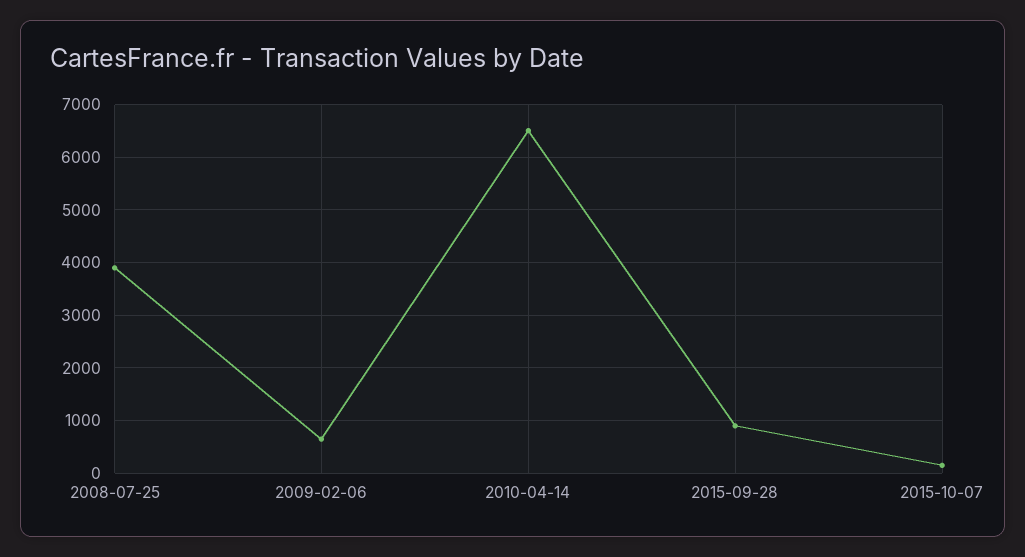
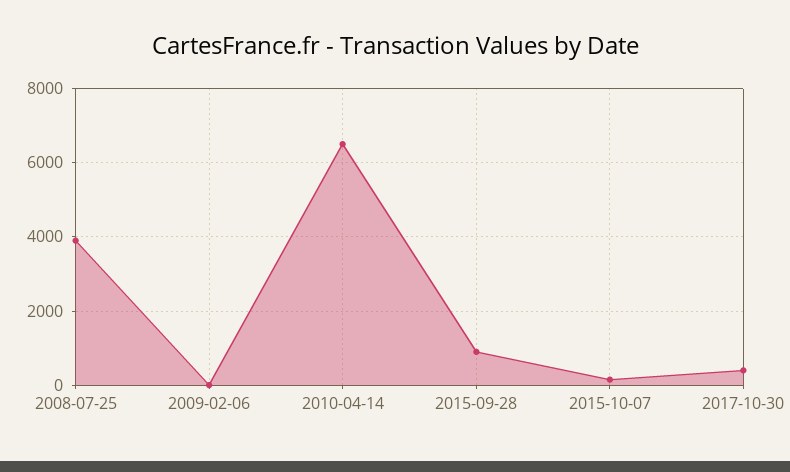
2009-02-06: 600 -> 0
2017-10-30: none -> 400

